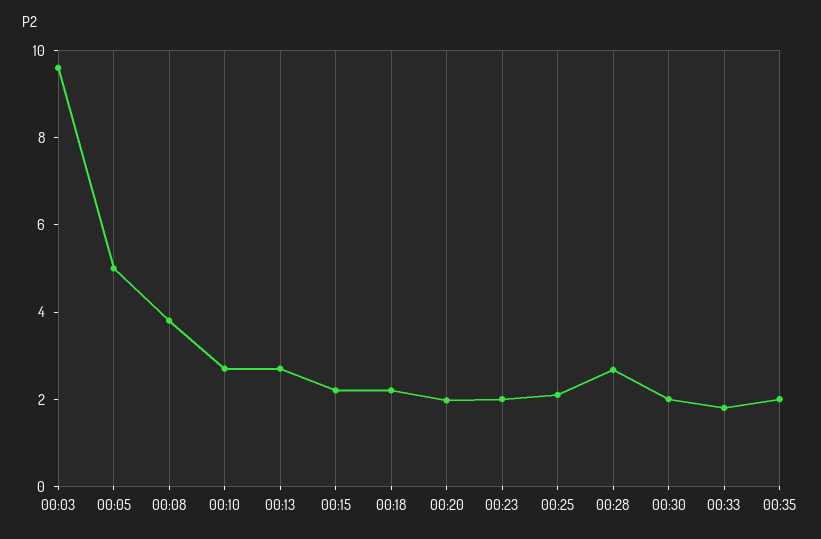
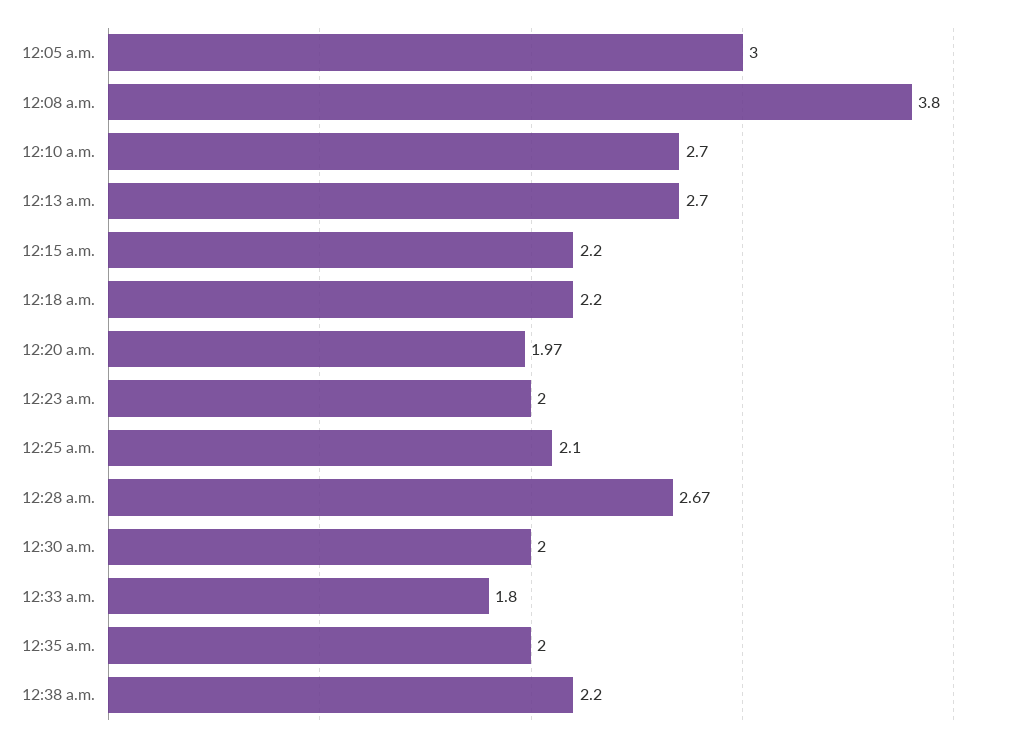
00:03: 9.5 -> none
00:05: 5 -> 3
12:38 a.m.: none -> 2.2

